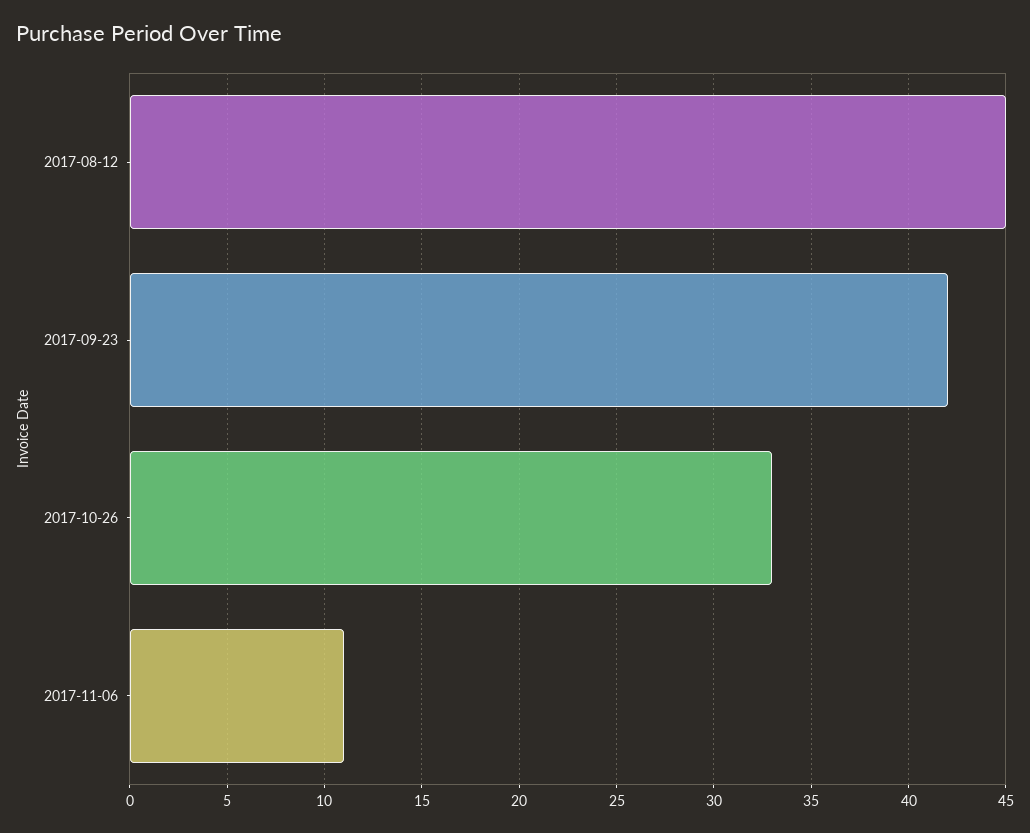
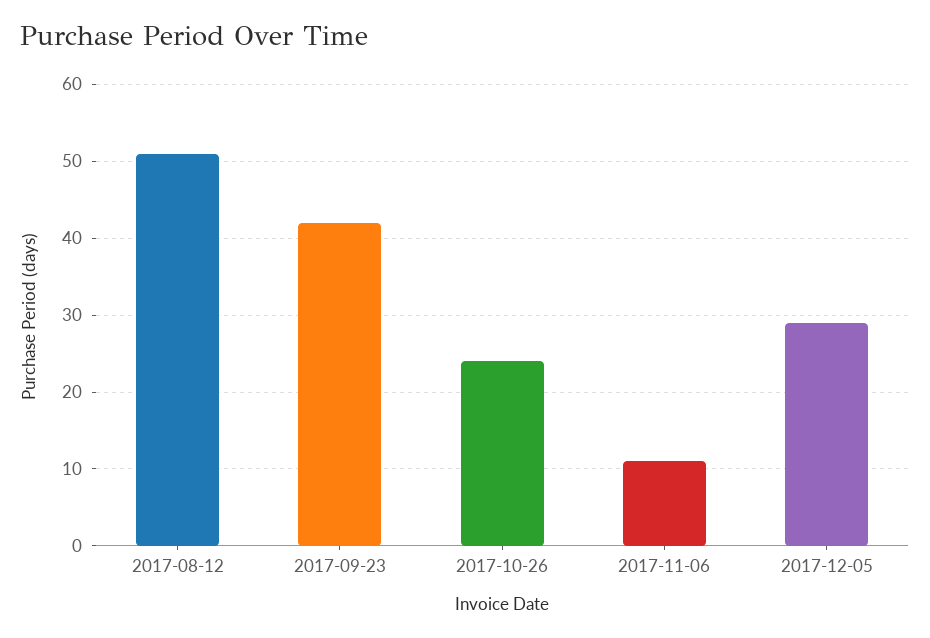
2017-08-12: 45 -> 51
2017-10-26: 33 -> 24
2017-12-05: none -> 29

